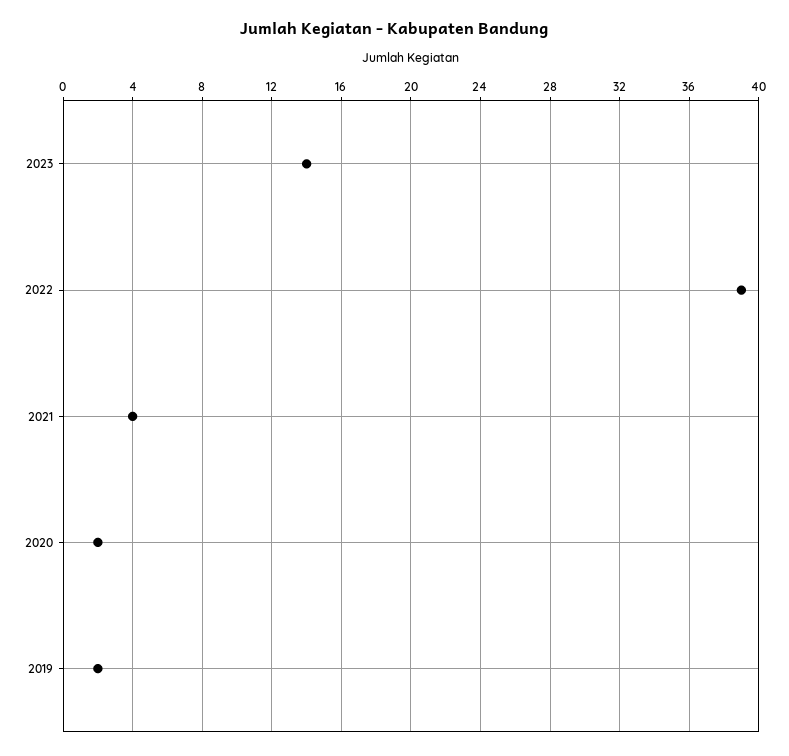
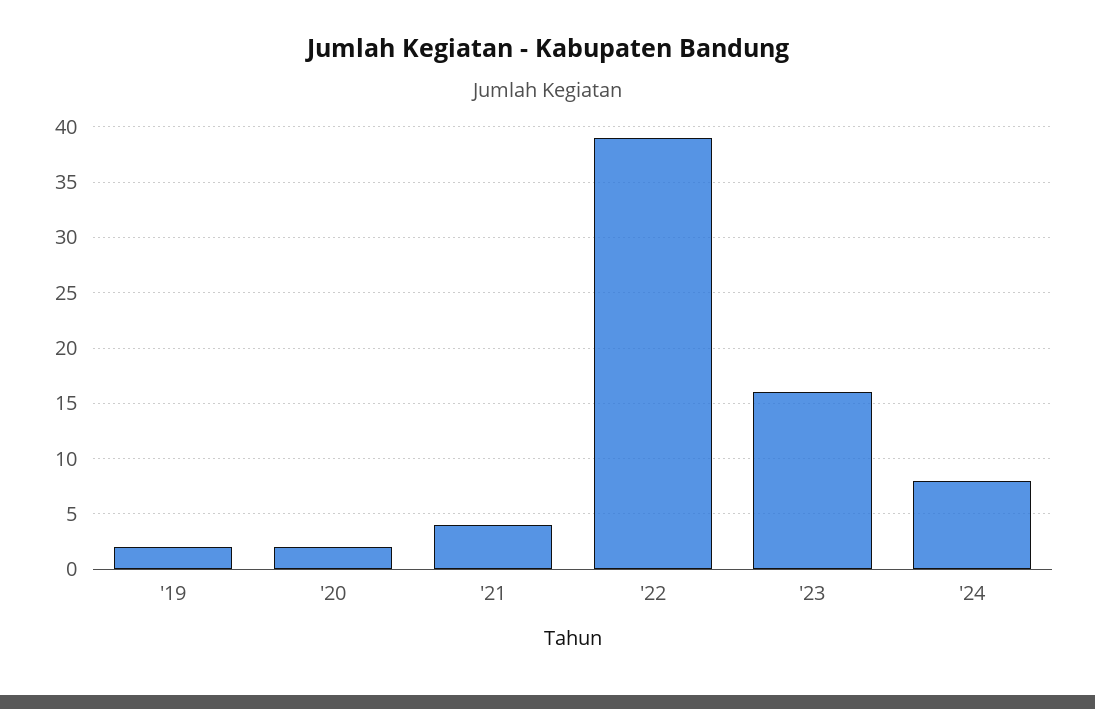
2023: 14 -> 16
'24: none -> 8

